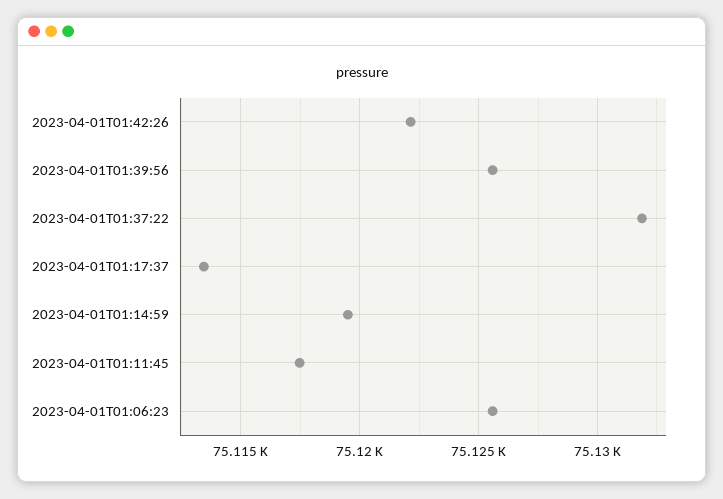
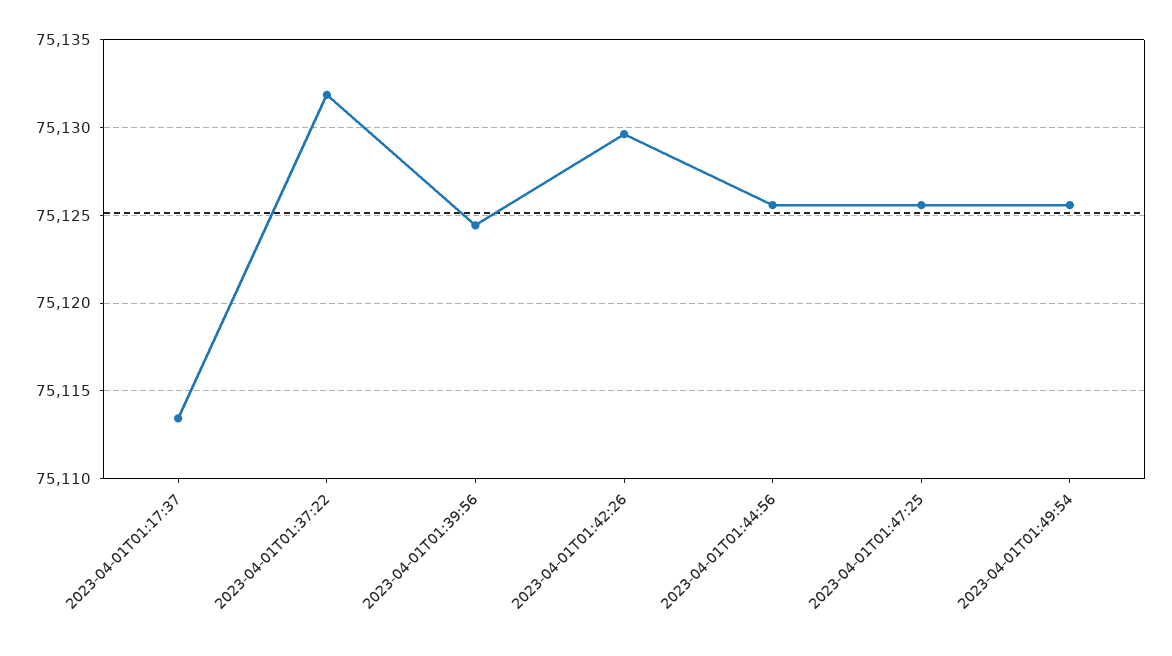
2023-04-01T01:42:26: 75122 -> 75129.5
2023-04-01T01:39:56: 75125.5 -> 75124.5
2023-04-01T01:14:59: 75119.5 -> none
2023-04-01T01:11:45: 75117.5 -> none
2023-04-01T01:06:23: 75125.5 -> none
2023-04-01T01:44:56: none -> 75125.5
2023-04-01T01:47:25: none -> 75125.5
2023-04-01T01:49:54: none -> 75125.5

